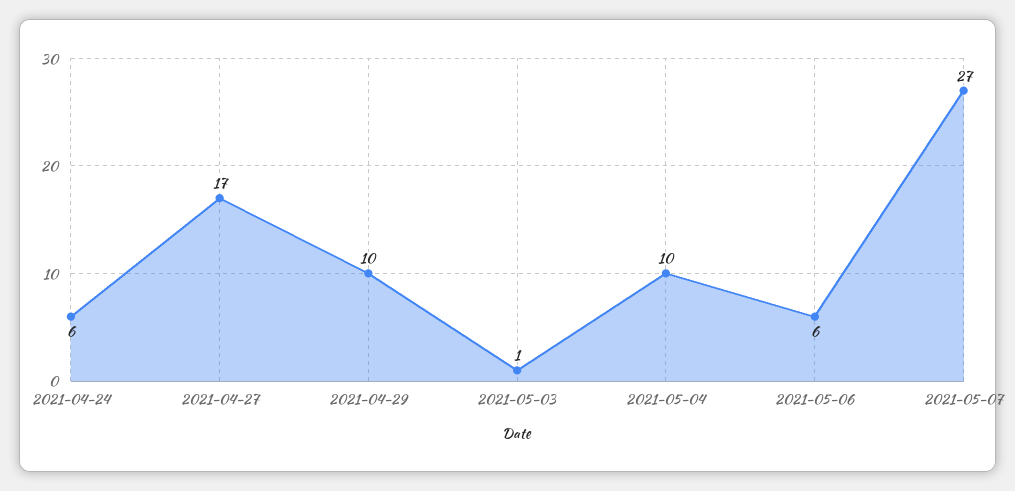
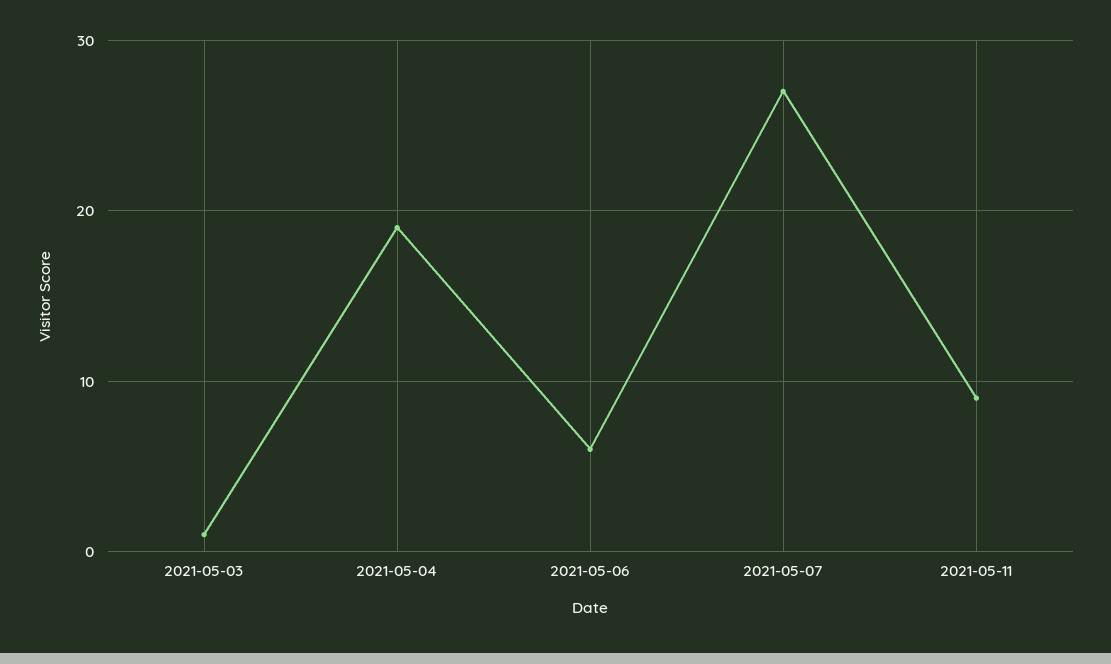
2021-04-24: 6 -> none
2021-04-27: 17 -> none
2021-04-29: 10 -> none
2021-05-04: 10 -> 19
2021-05-11: none -> 9

